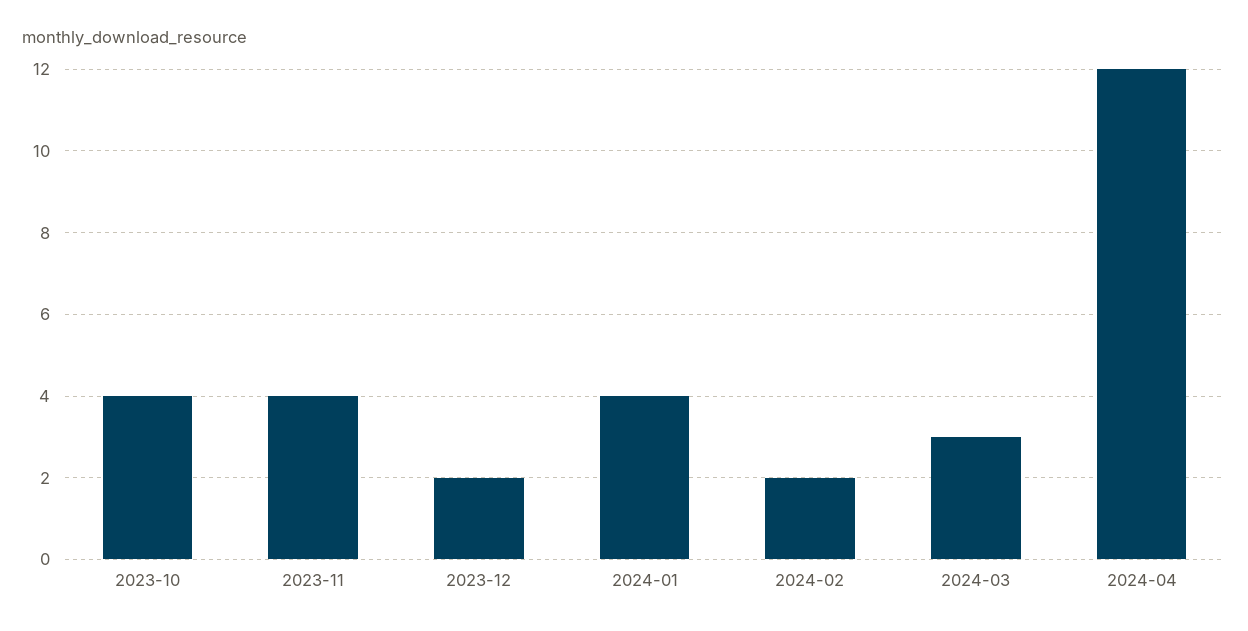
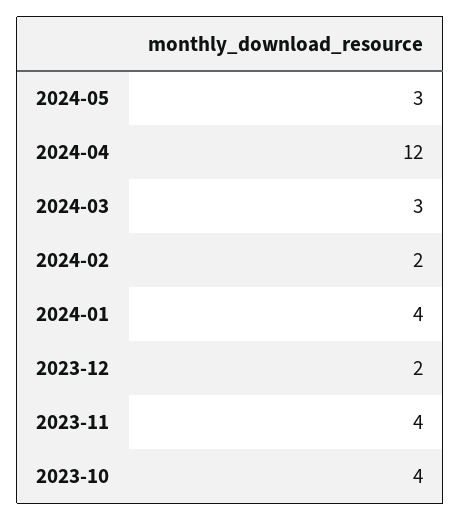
2024-05: none -> 3

